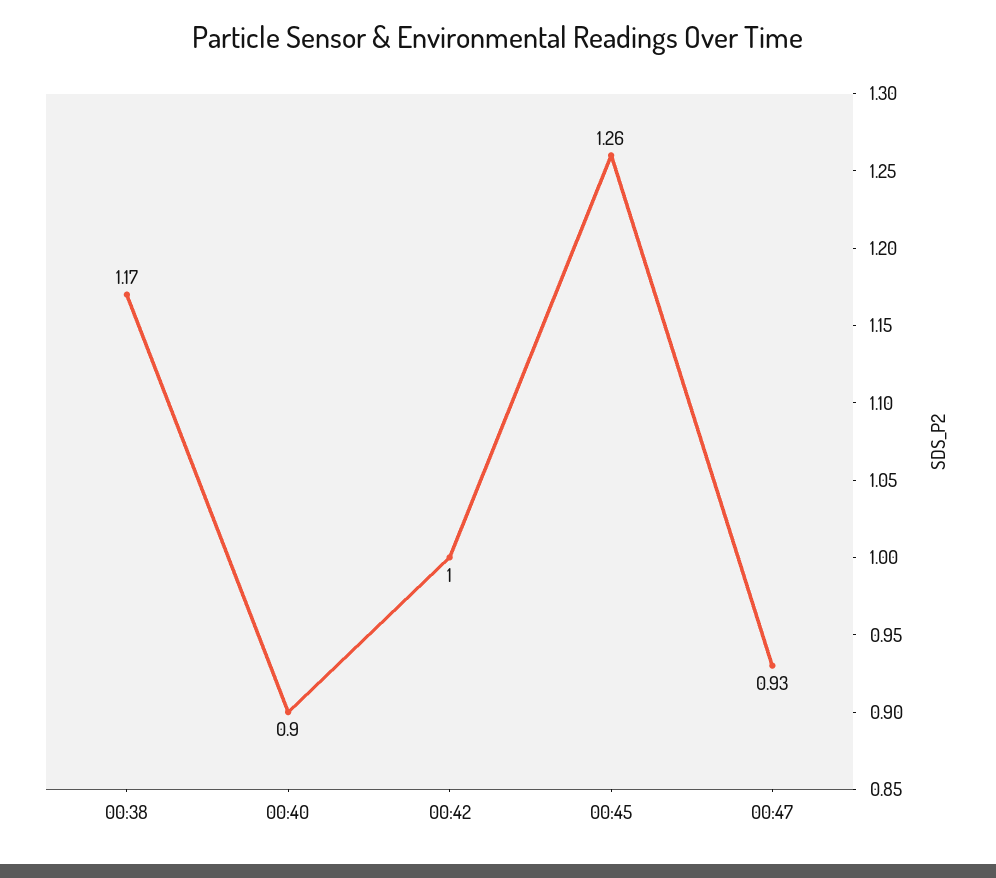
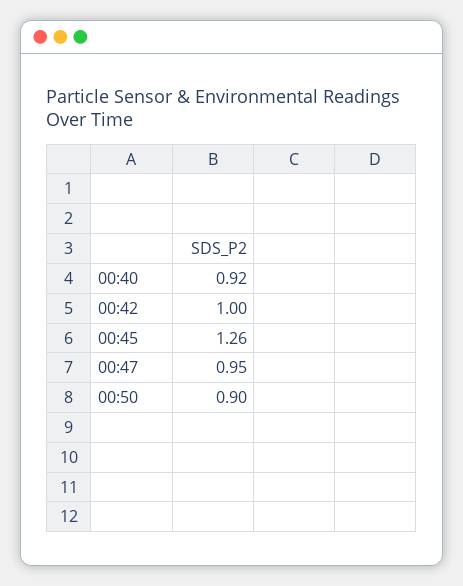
00:38: 1.17 -> none
00:40: 0.9 -> 0.92
00:47: 0.93 -> 0.95
00:50: none -> 0.9

